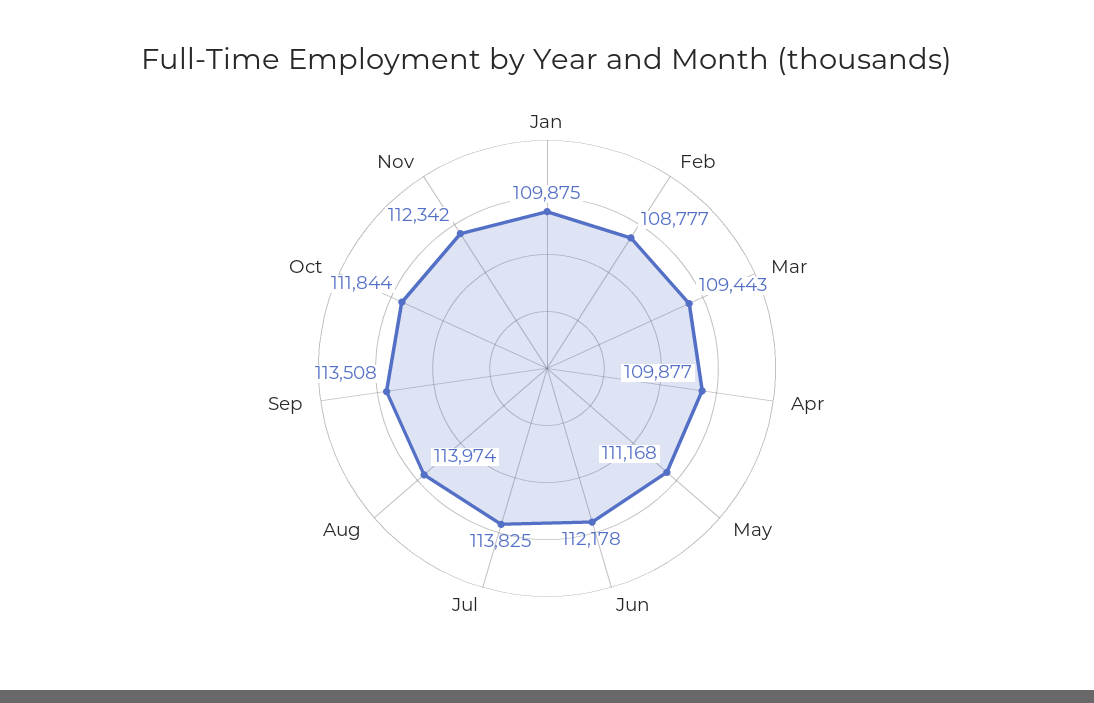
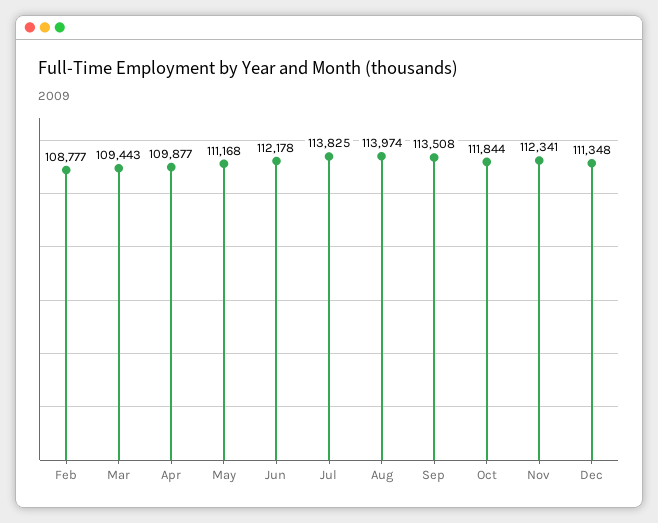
Jan: 109875 -> none
Nov: 112342 -> 112341
Dec: none -> 111348

